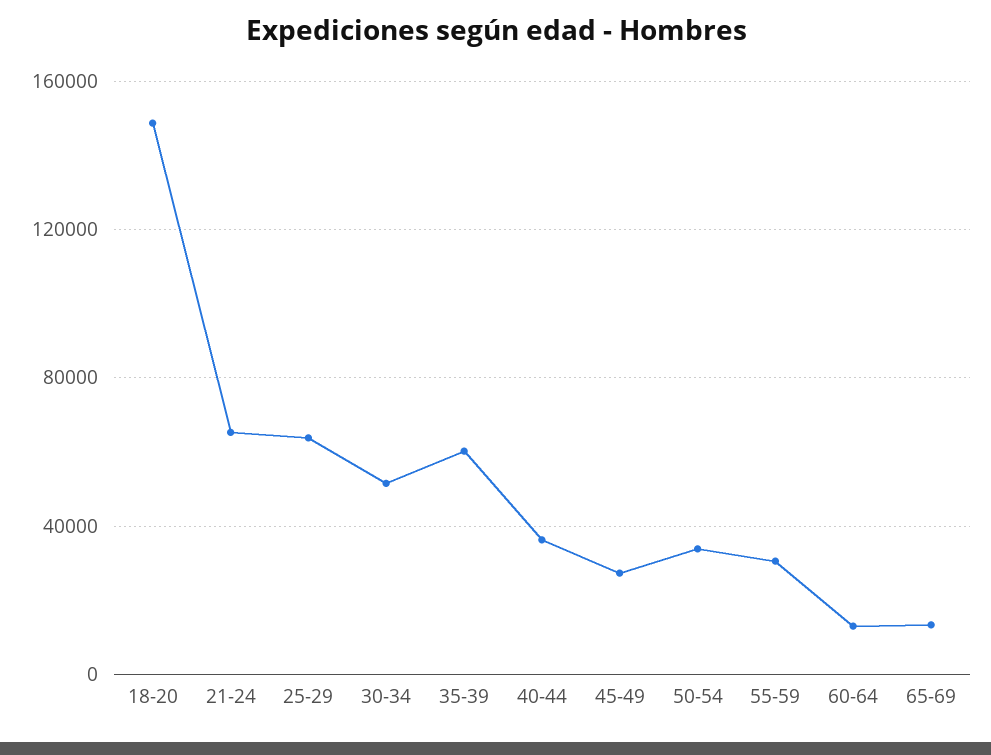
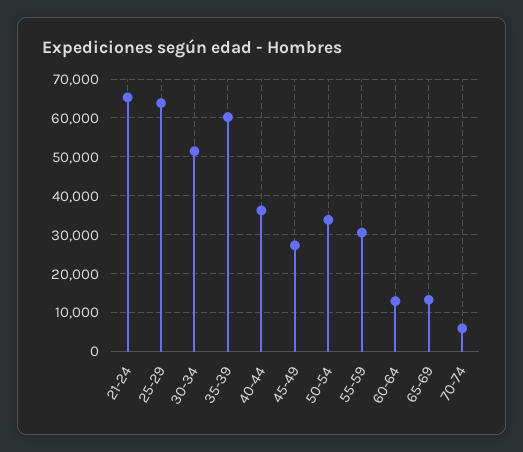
18-20: 150000 -> none
70-74: none -> 6000

